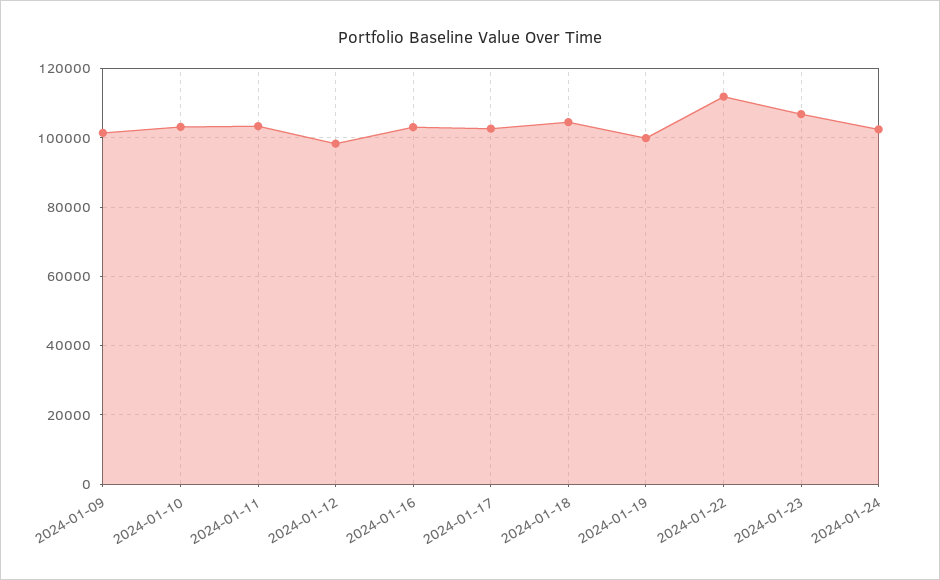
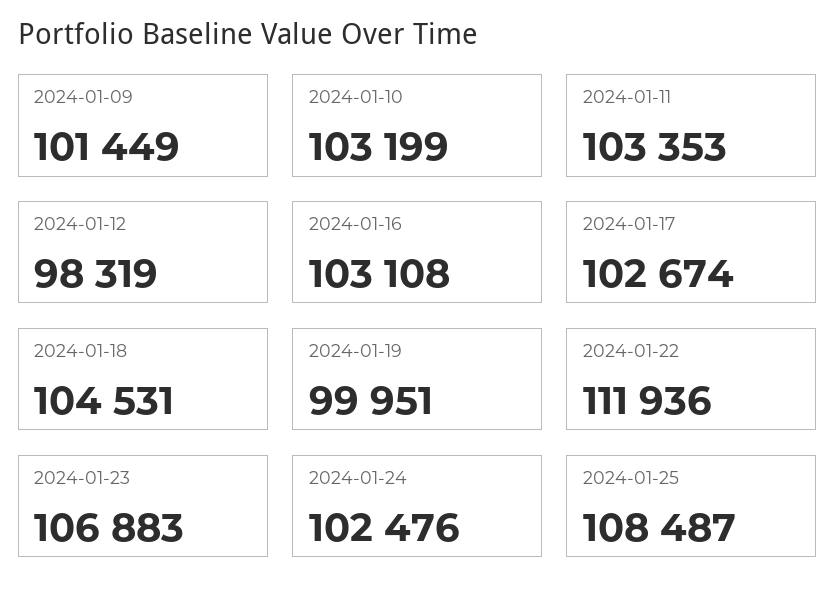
2024-01-25: none -> 108487

